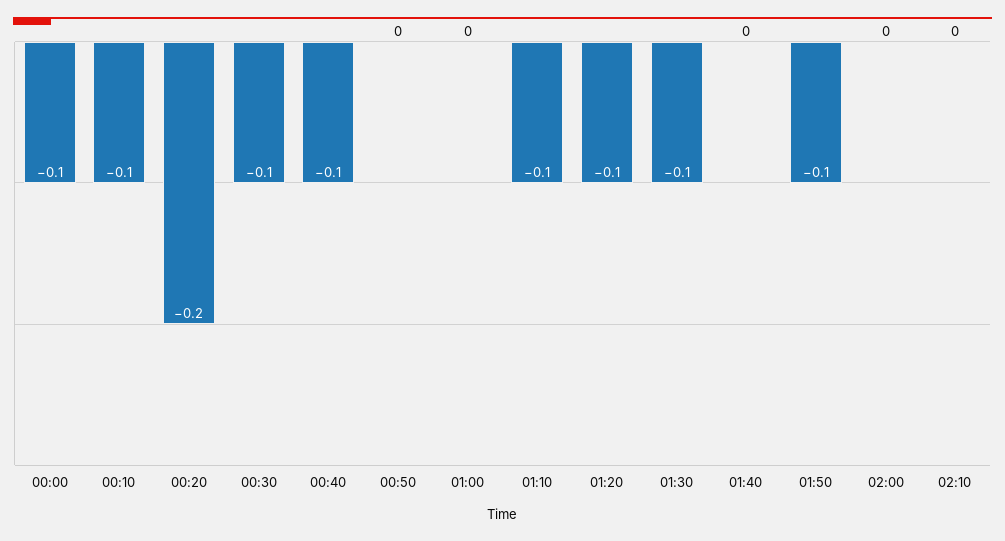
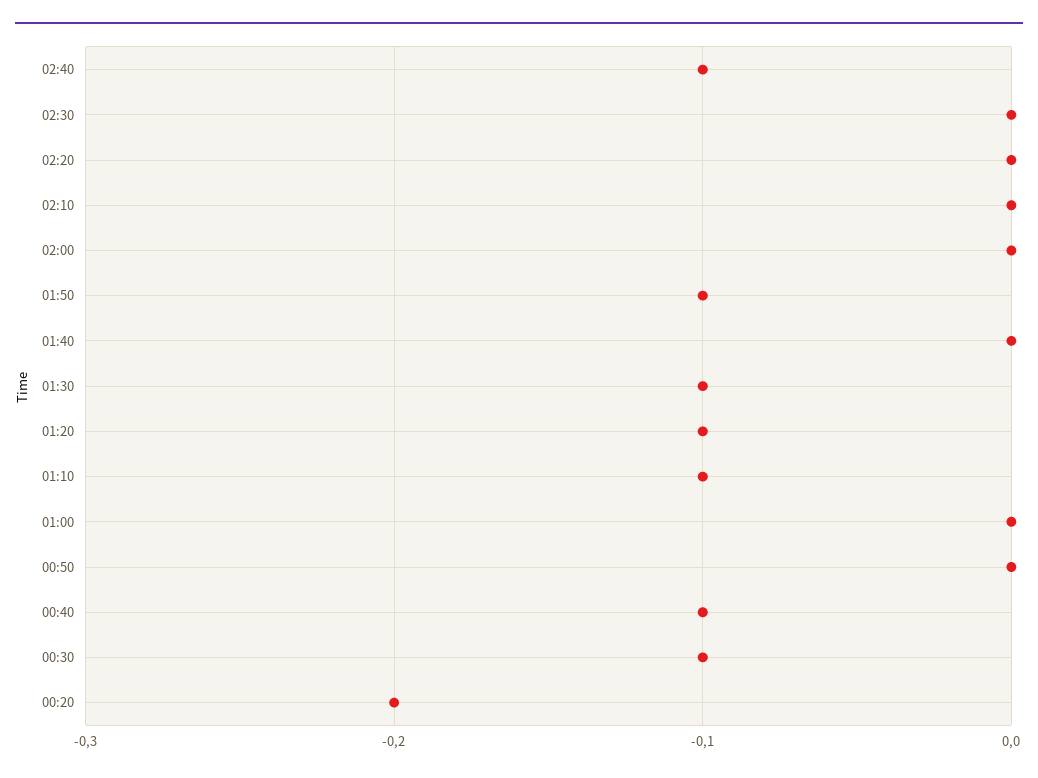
00:00: -0.1 -> none
00:10: -0.1 -> none
02:40: none -> -0.1
02:30: none -> 0
02:20: none -> 0

